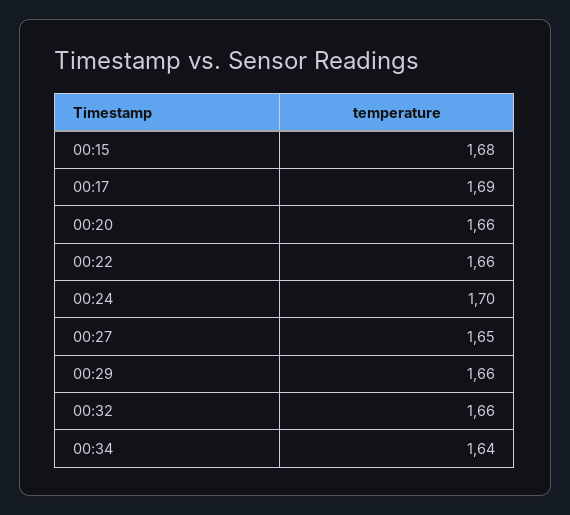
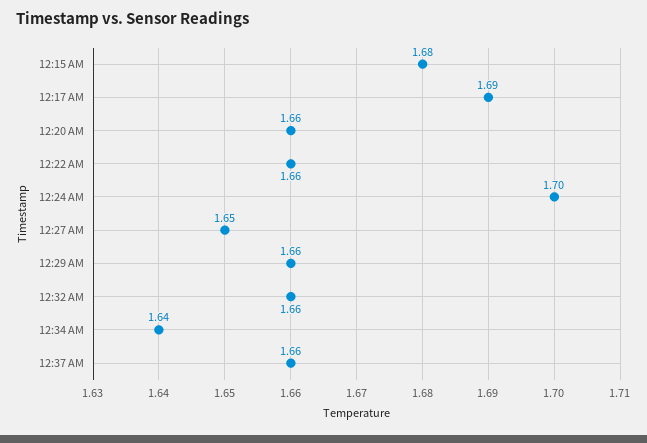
12:37 AM: none -> 1.66

